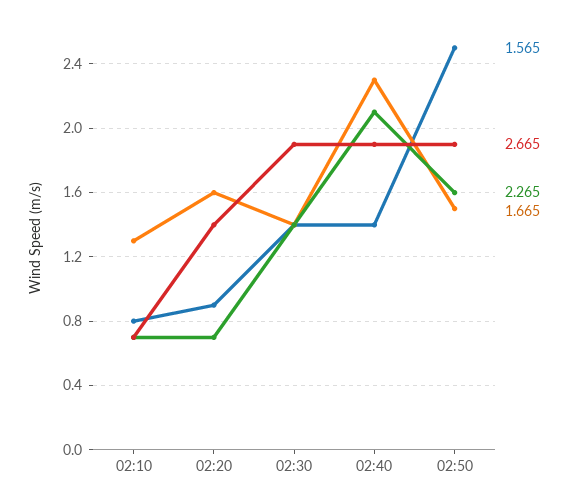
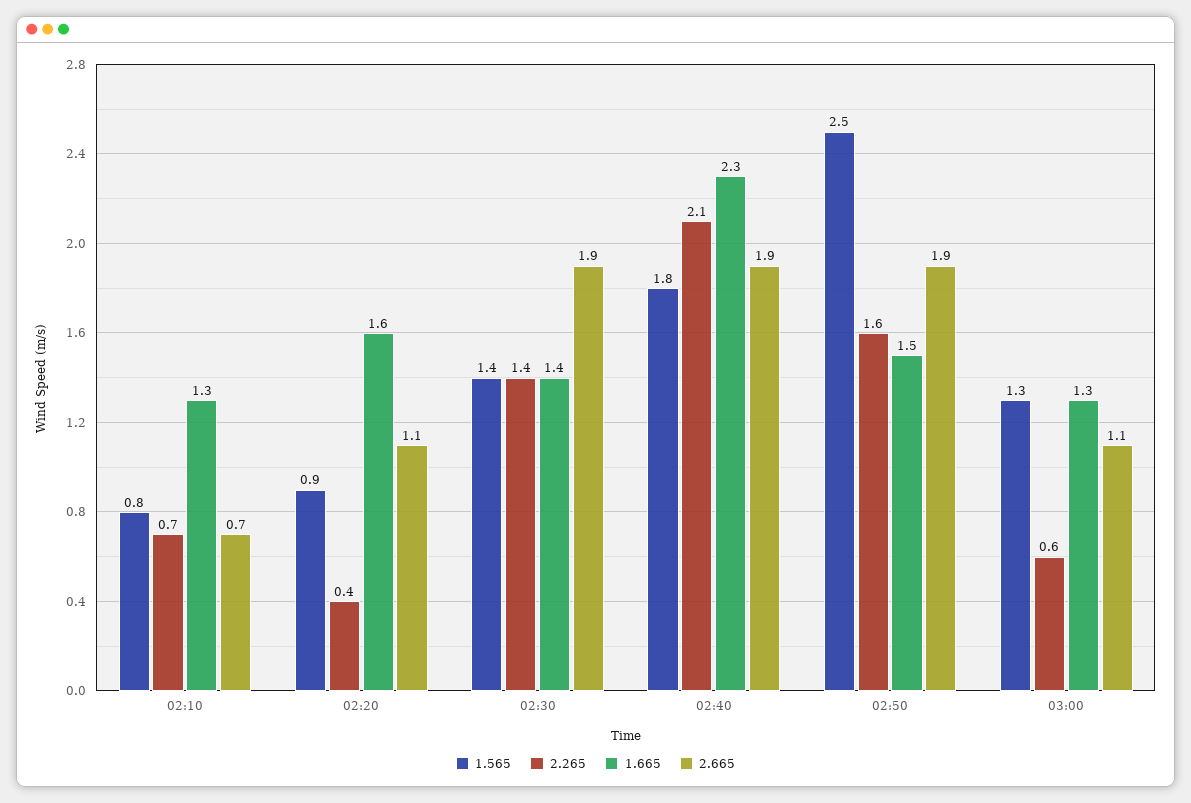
2.665, 02:20: 1.4 -> 1.1
2.265, 02:20: 0.7 -> 0.4
1.565, 02:40: 1.4 -> 1.8
1.565, 03:00: none -> 1.3
2.265, 03:00: none -> 0.6
1.665, 03:00: none -> 1.3
2.665, 03:00: none -> 1.1

